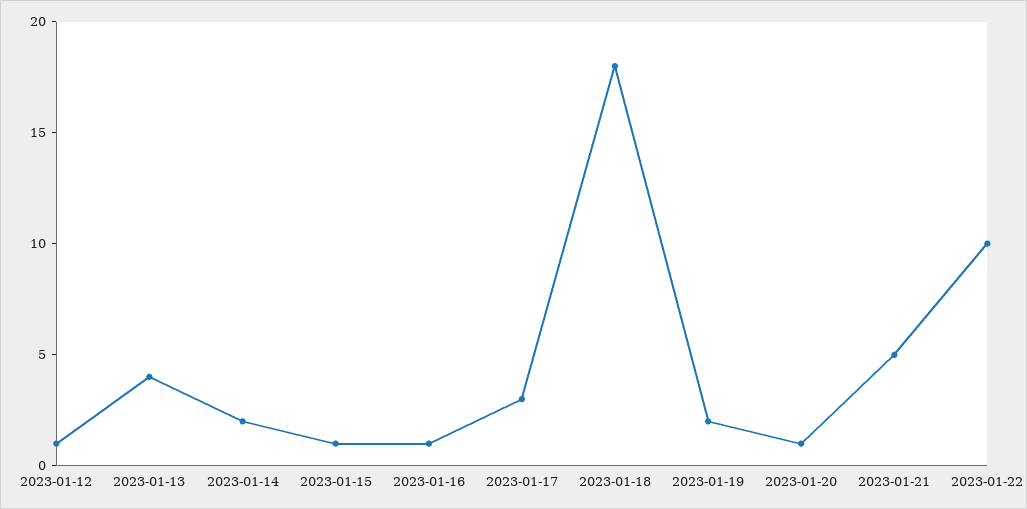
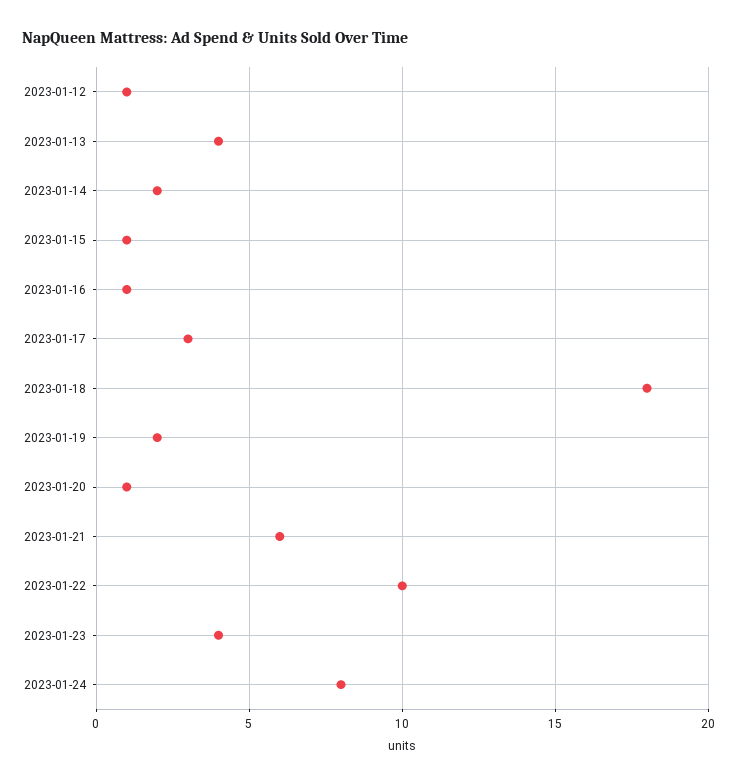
2023-01-21: 5 -> 6
2023-01-23: none -> 4
2023-01-24: none -> 8

